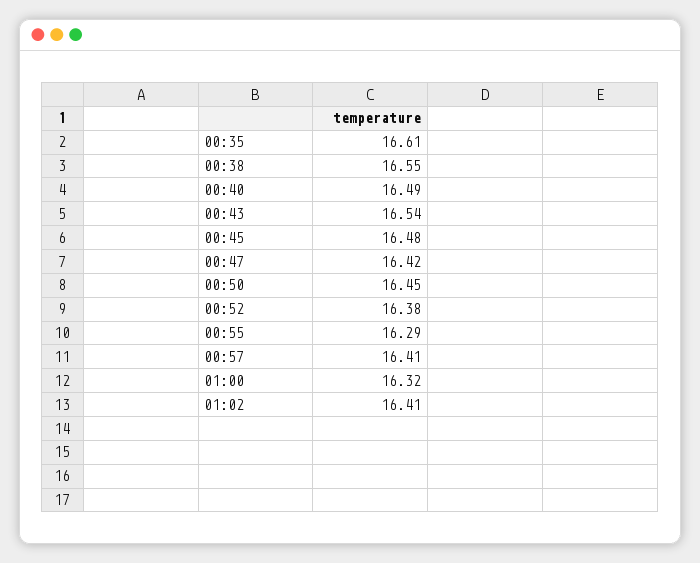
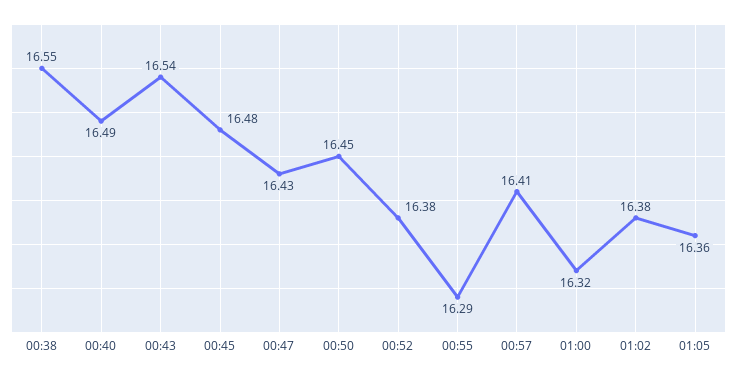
00:35: 16.61 -> none
00:47: 16.42 -> 16.43
01:02: 16.41 -> 16.38
01:05: none -> 16.36

